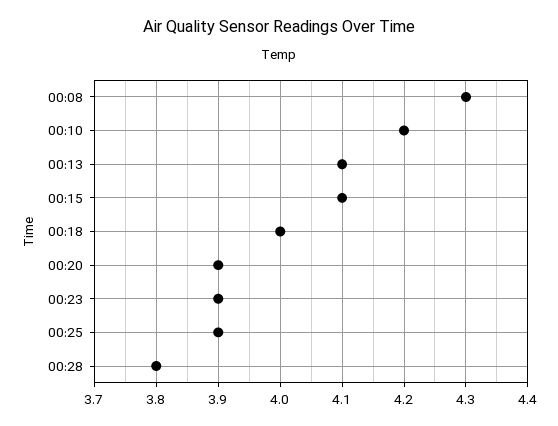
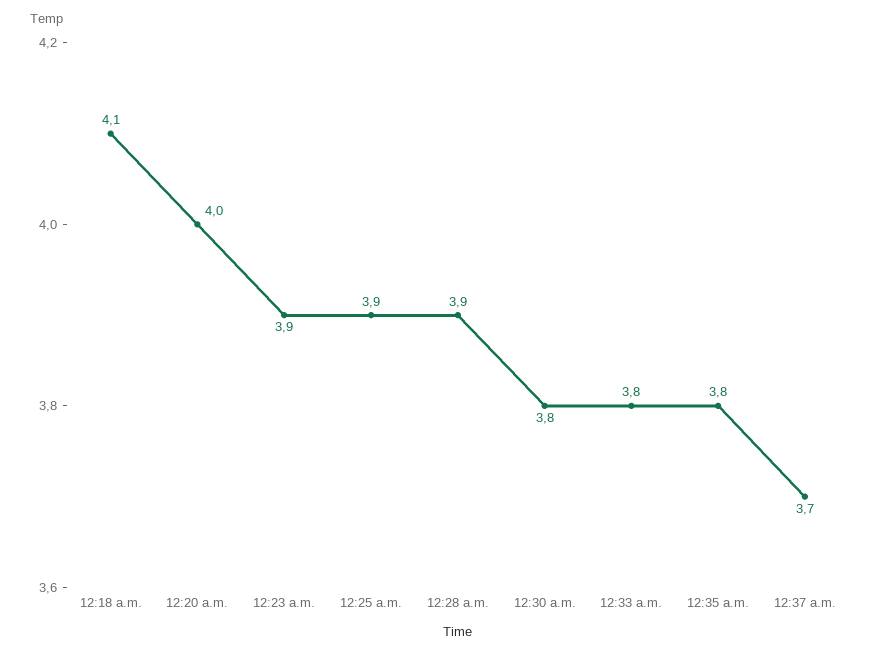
00:08: 4.3 -> none
00:10: 4.2 -> none
00:13: 4.1 -> none
00:15: 4.1 -> none
00:18: 4 -> 4.1
00:20: 3.9 -> 4
00:28: 3.8 -> 3.9
12:30 a.m.: none -> 3.8
12:33 a.m.: none -> 3.8
12:35 a.m.: none -> 3.8
12:37 a.m.: none -> 3.7

